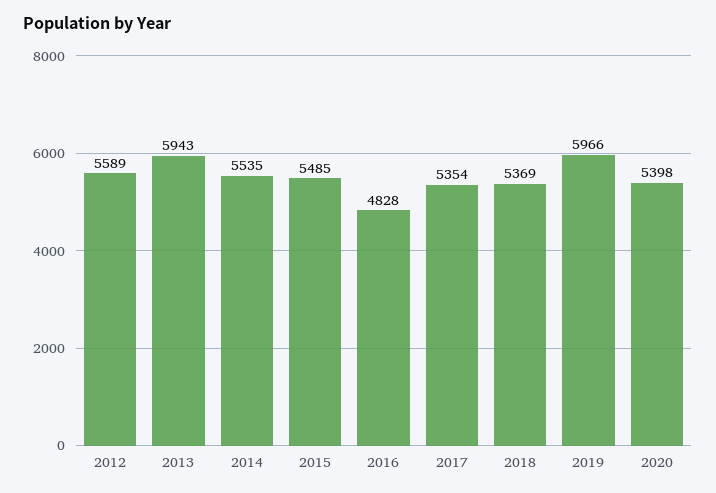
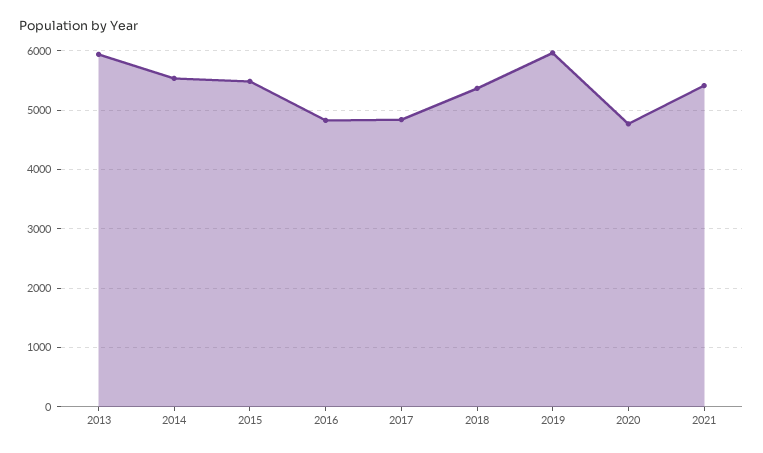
2012: 5589 -> none
2017: 5354 -> 4800
2020: 5398 -> 4800
2021: none -> 5400

